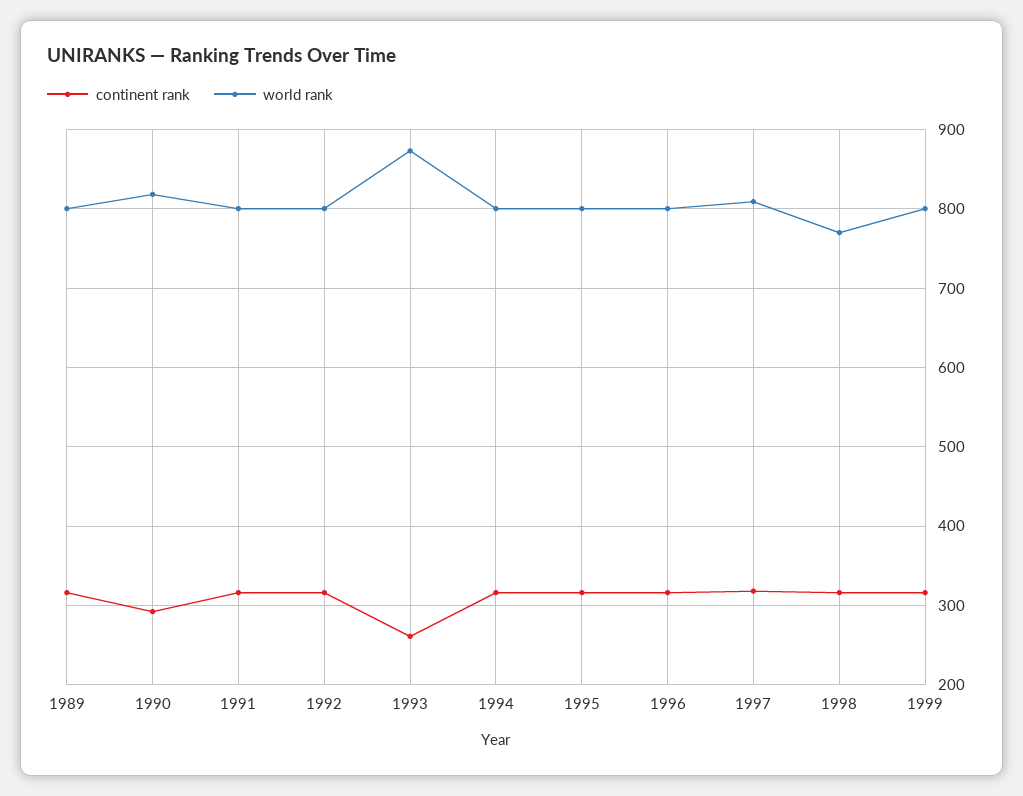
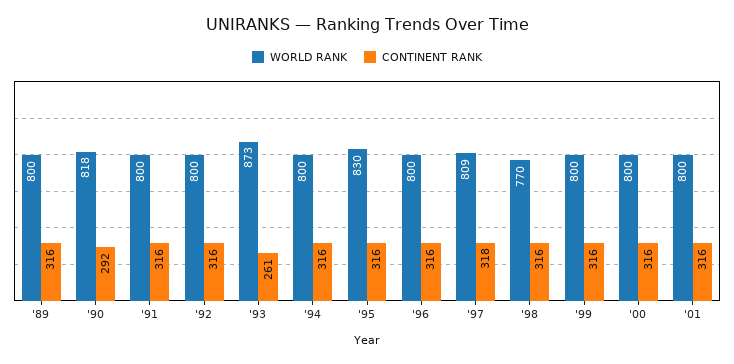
world rank, 1995: 800 -> 830
world rank, '00: none -> 800
continent rank, '00: none -> 316
world rank, '01: none -> 800
continent rank, '01: none -> 316

